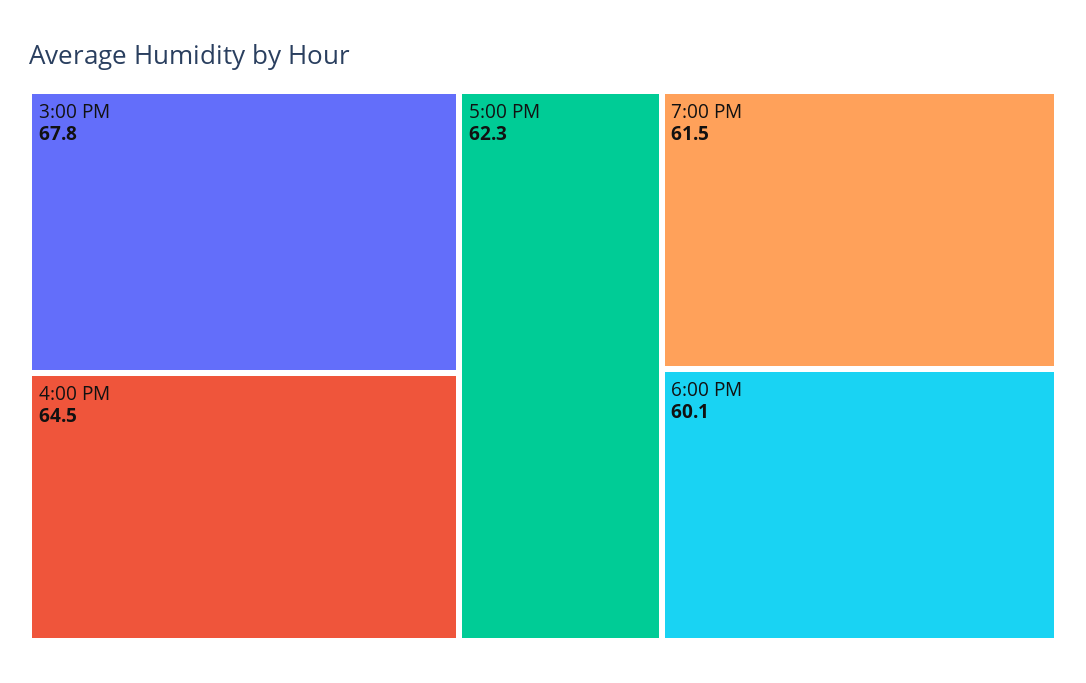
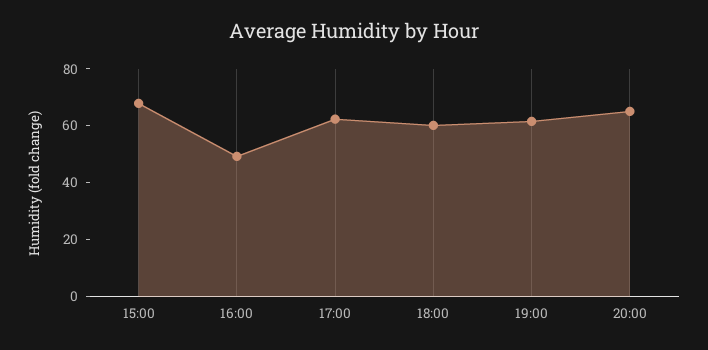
4:00 PM: 64.5 -> 50
20:00: none -> 65

